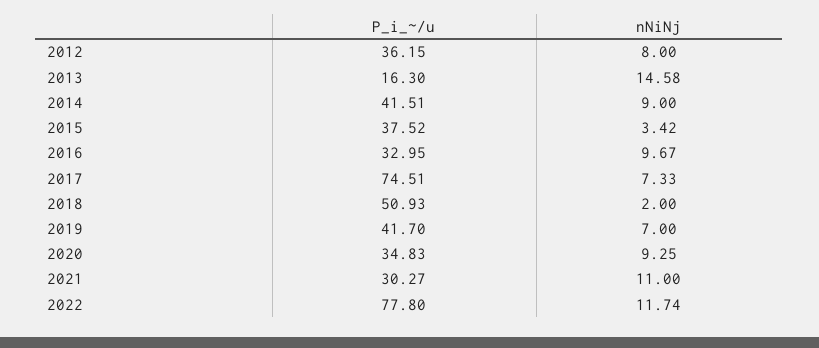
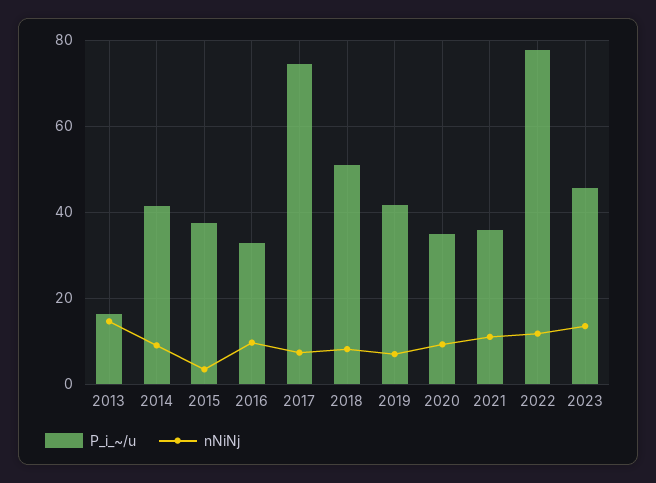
P_i_~/u, 2012: 36.15 -> none
nNiNj, 2012: 8 -> none
nNiNj, 2018: 2 -> 8
P_i_~/u, 2021: 30.27 -> 36
P_i_~/u, 2023: none -> 46
nNiNj, 2023: none -> 14

